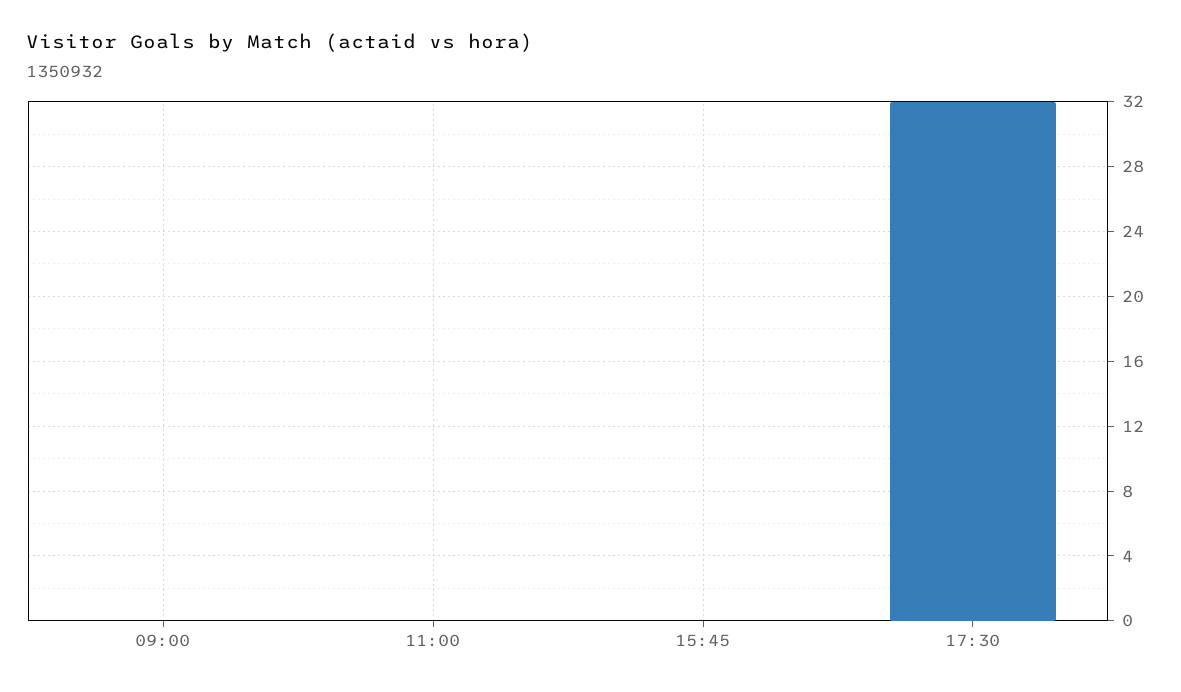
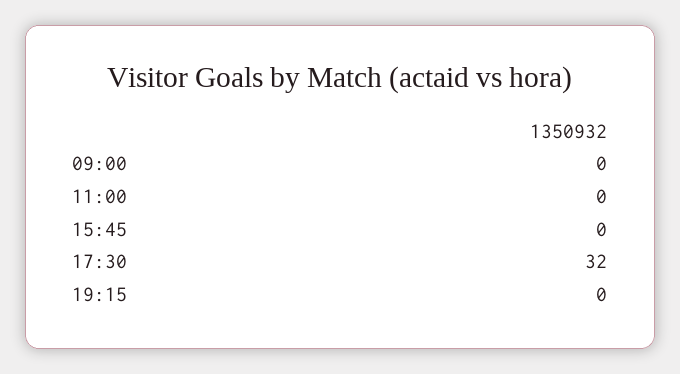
19:15: none -> 0

